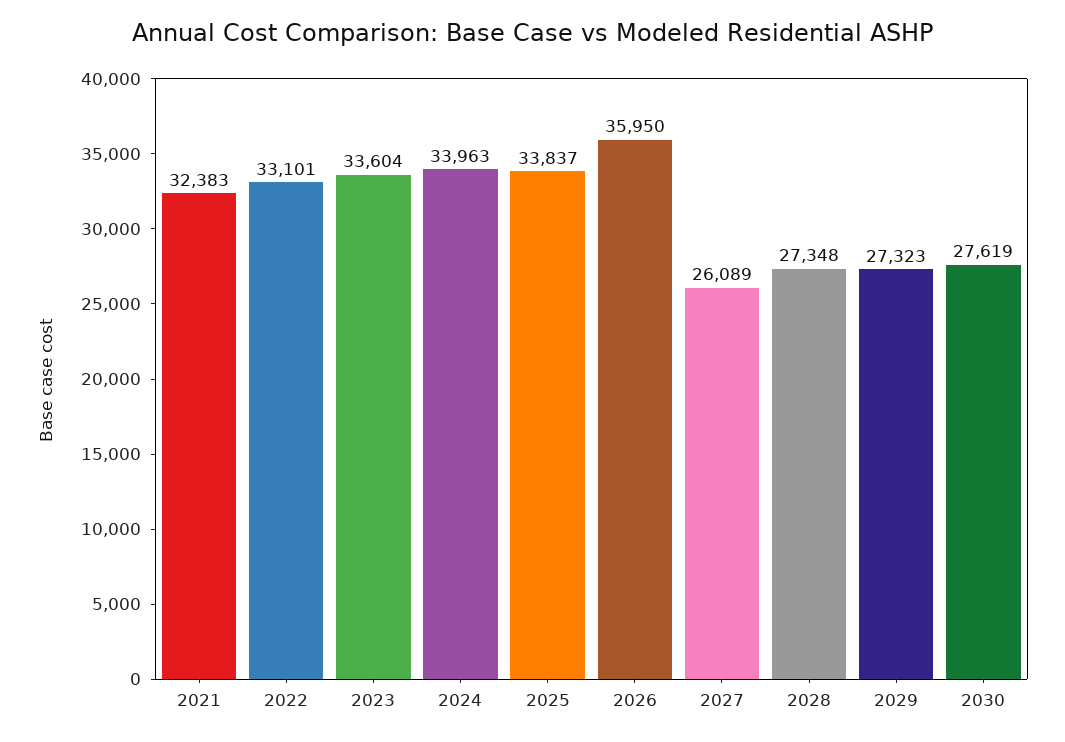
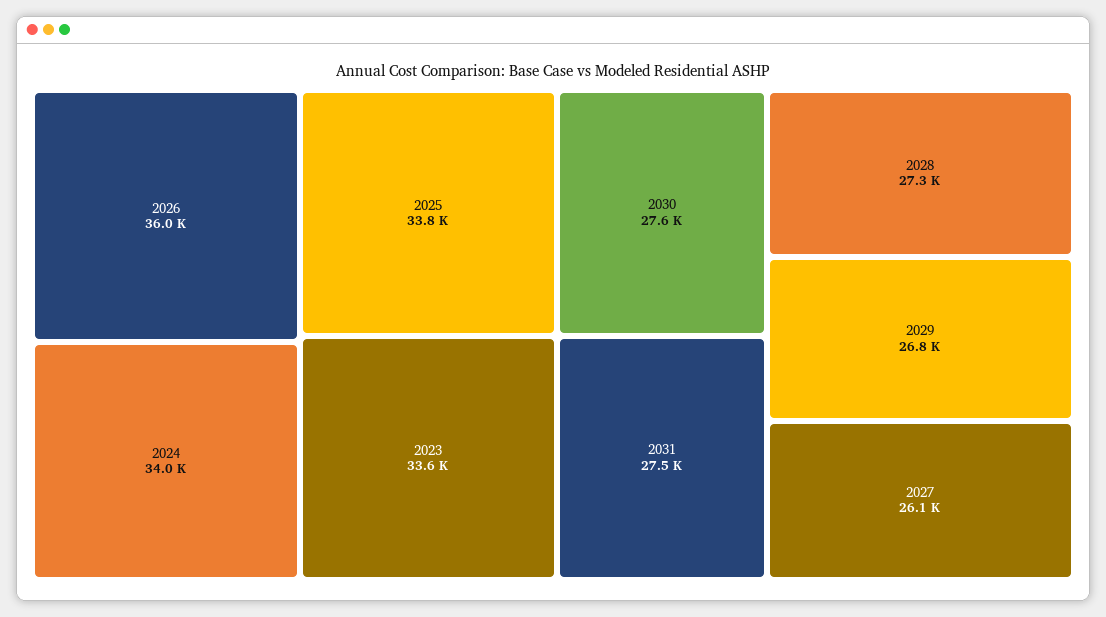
2021: 32383 -> none
2022: 33101 -> none
2029: 27323 -> 26800
2031: none -> 27500

